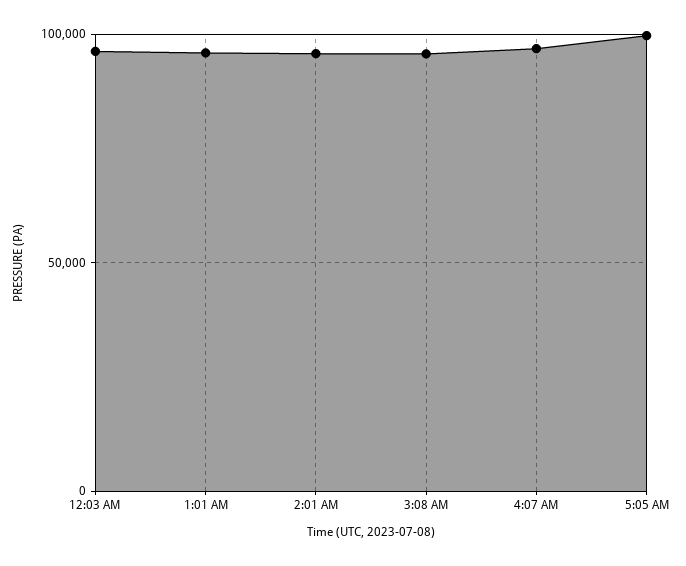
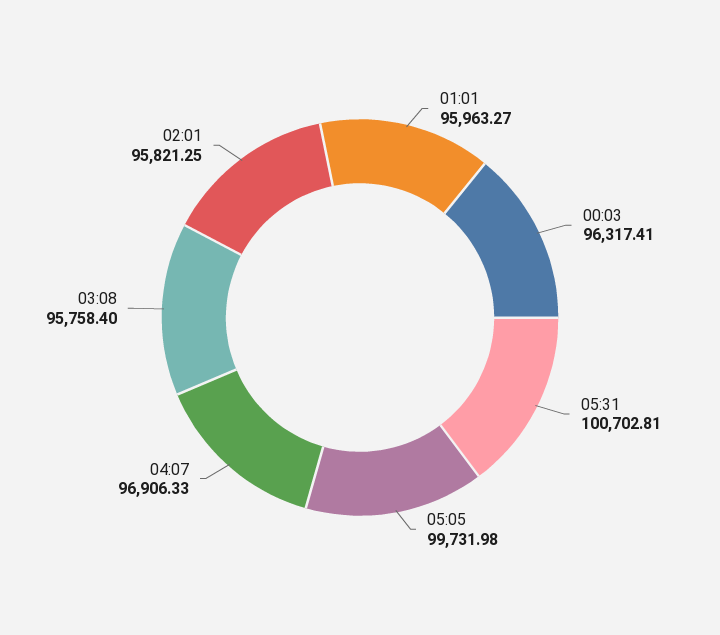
05:31: none -> 100702.81

